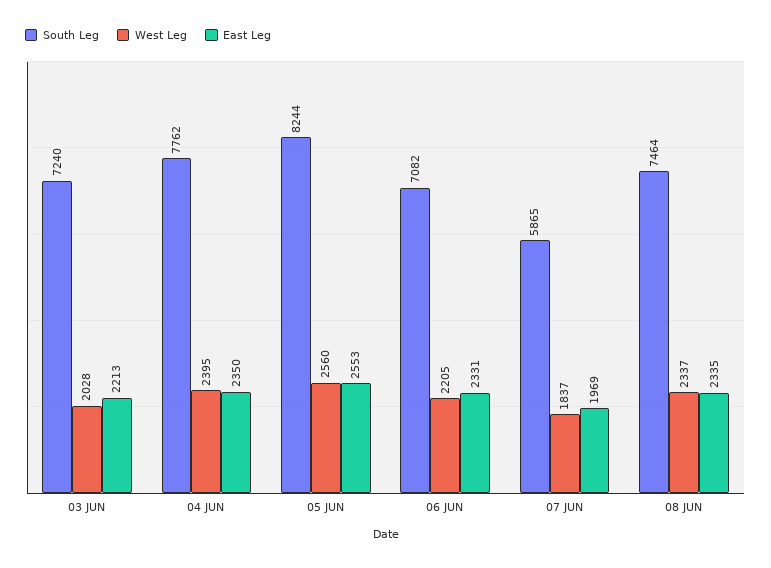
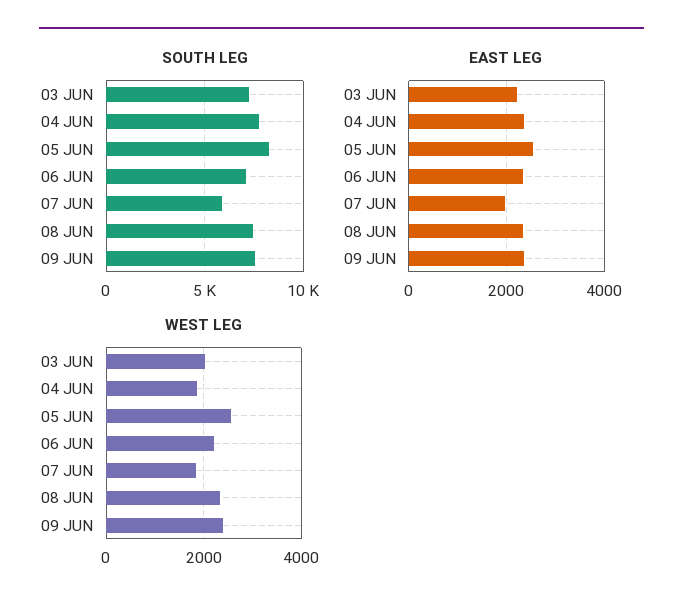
West Leg, 04 JUN: 2395 -> 1800
South Leg, 09 JUN: none -> 7500
East Leg, 09 JUN: none -> 2400
West Leg, 09 JUN: none -> 2400

